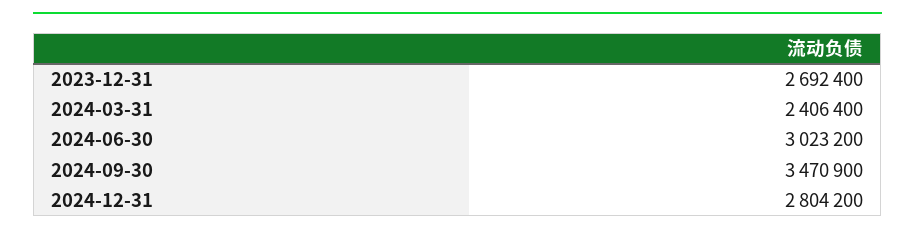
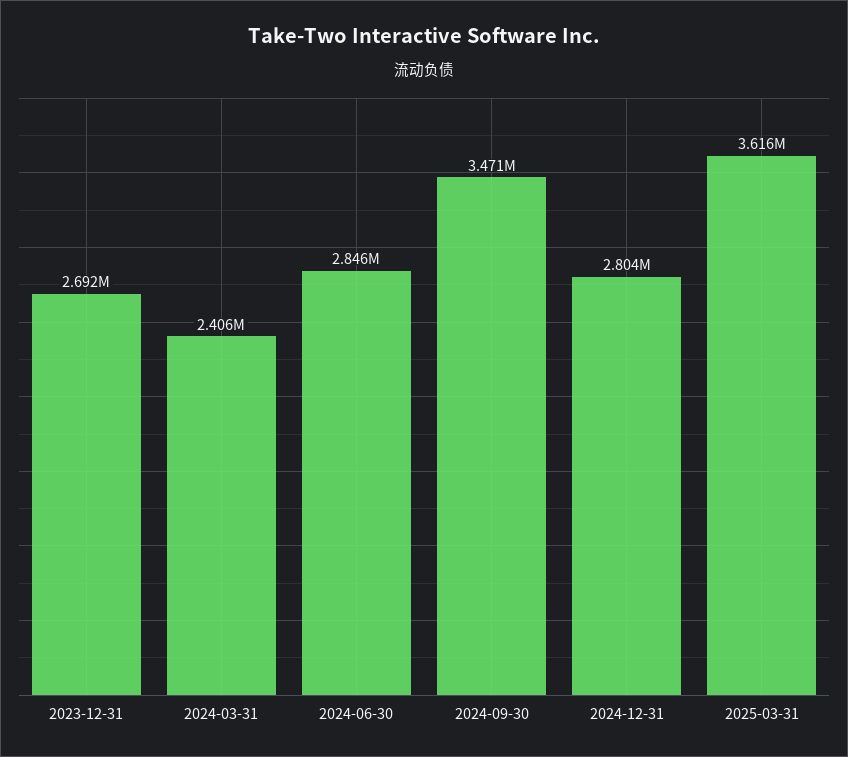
2024-06-30: 3023200 -> 2846000
2025-03-31: none -> 3616000

